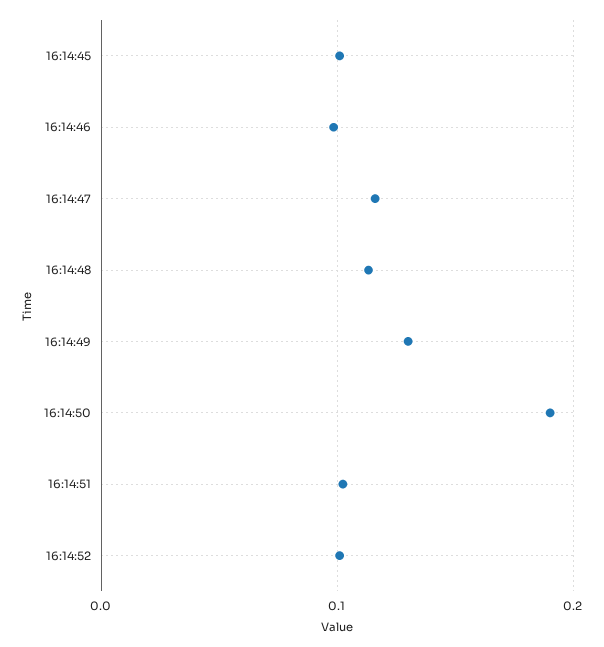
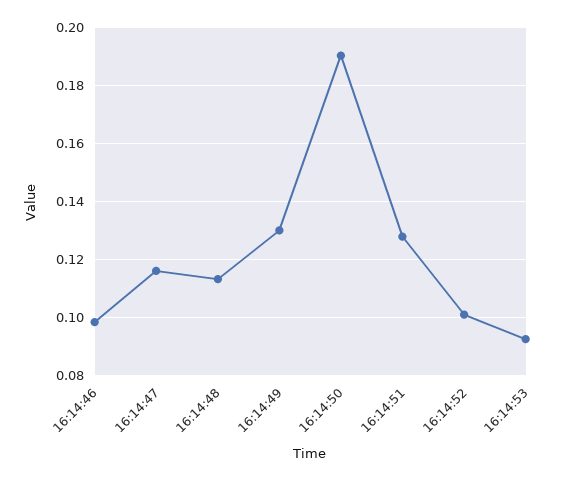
16:14:45: 0.1 -> none
16:14:51: 0.1 -> 0.1275
16:14:53: none -> 0.0925

